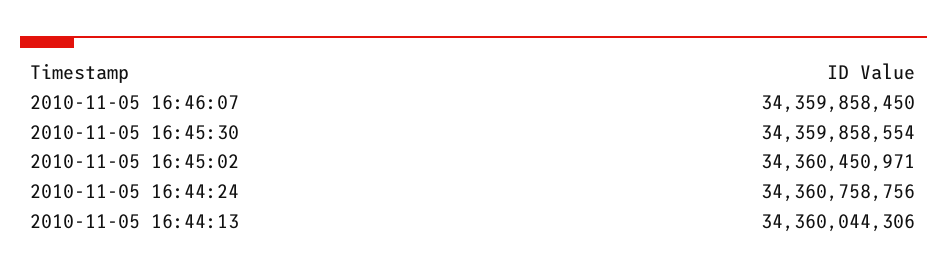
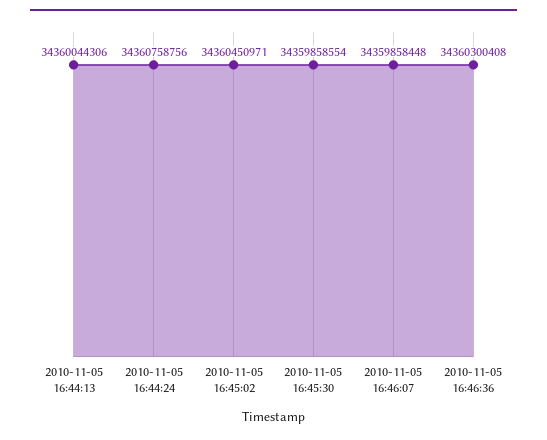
2010-11-05 16:46:07: 34359858450 -> 34359858448
2010-11-05 16:46:36: none -> 34360300408

